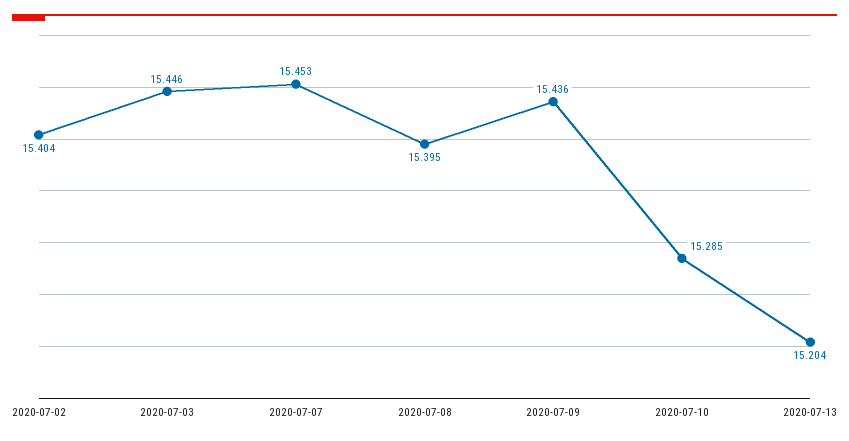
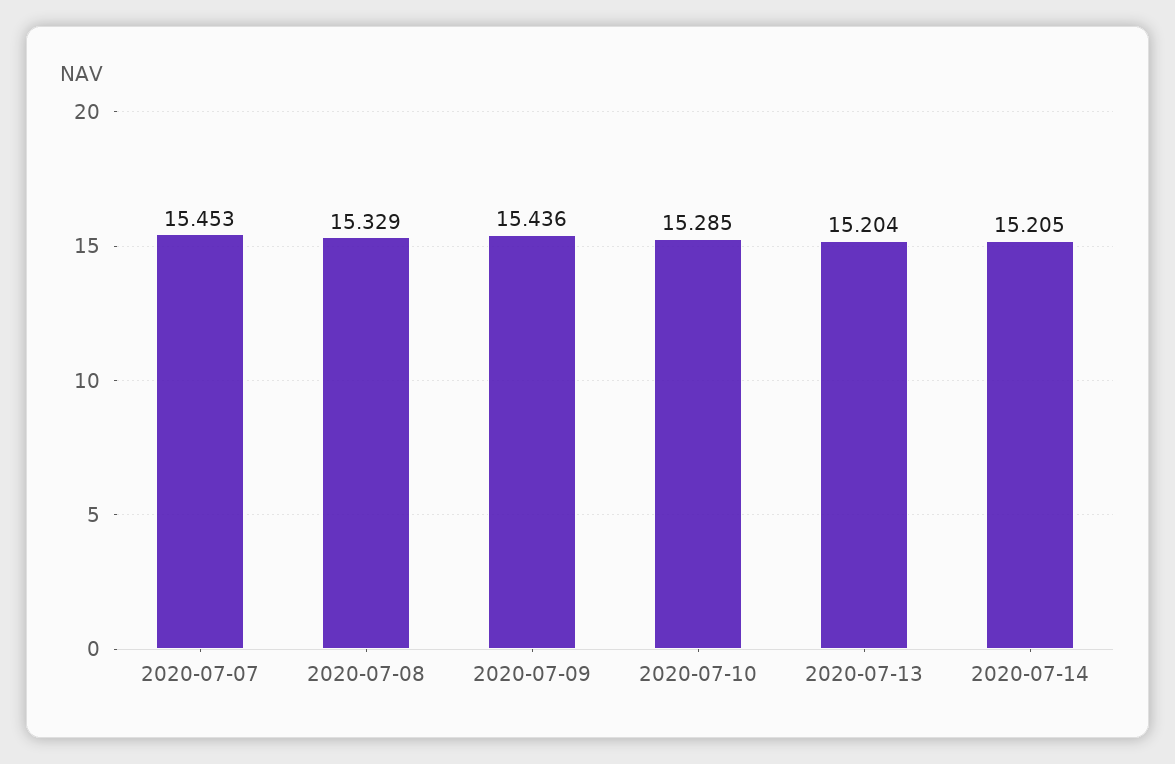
2020-07-02: 15.404 -> none
2020-07-03: 15.446 -> none
2020-07-08: 15.395 -> 15.329
2020-07-14: none -> 15.205

